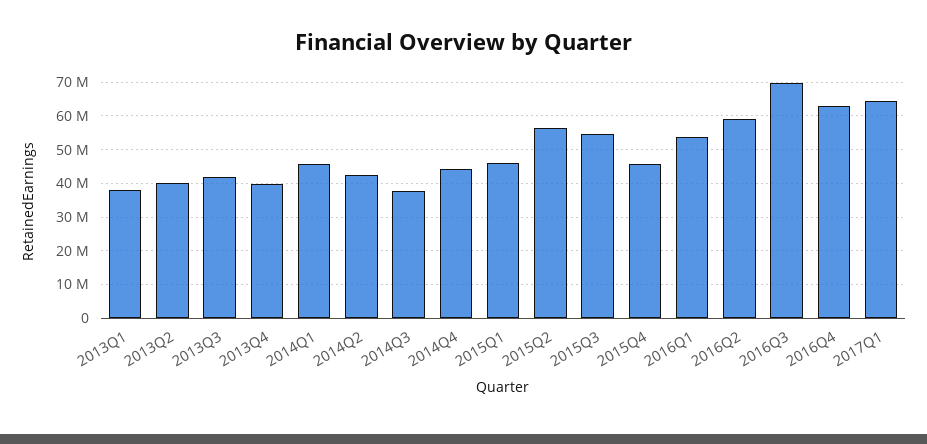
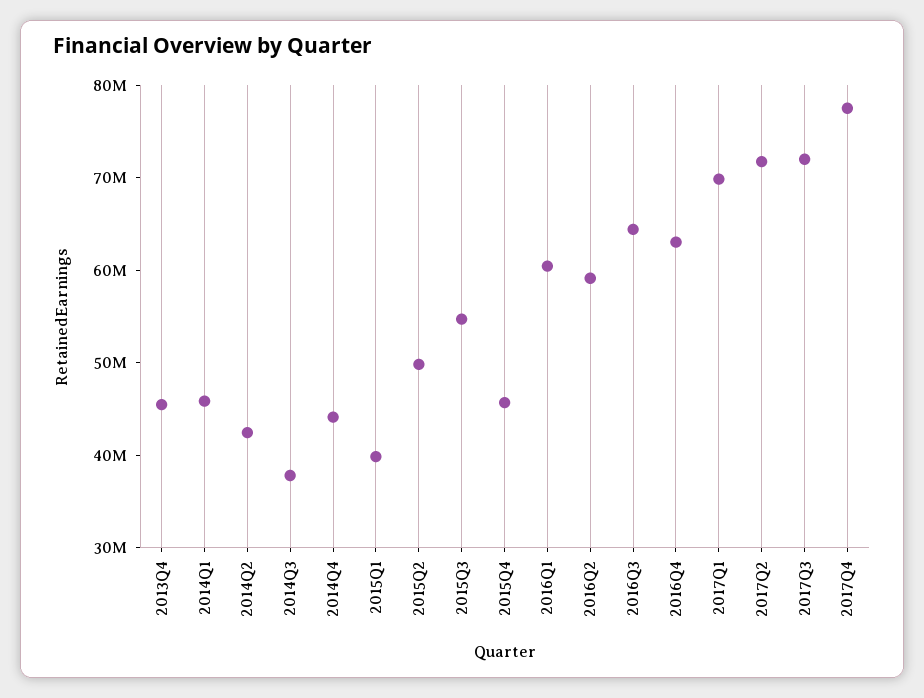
2013Q1: 38000000 -> none
2013Q2: 40000000 -> none
2013Q3: 42000000 -> none
2013Q4: 40000000 -> 46000000
2015Q1: 46000000 -> 40000000
2015Q2: 56000000 -> 50000000
2016Q1: 54000000 -> 60000000
2016Q3: 70000000 -> 64000000
2017Q1: 64000000 -> 70000000
2017Q2: none -> 72000000
2017Q3: none -> 72000000
2017Q4: none -> 78000000

